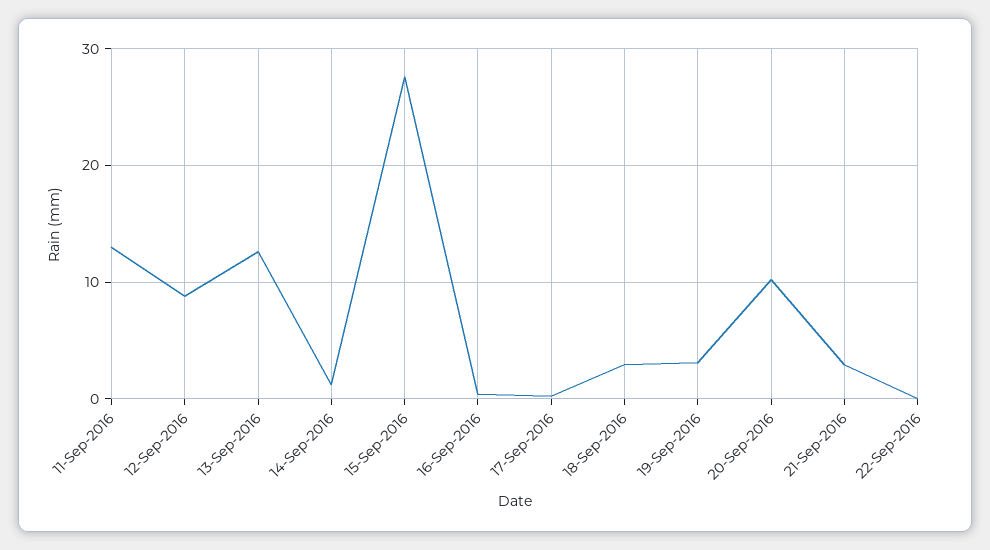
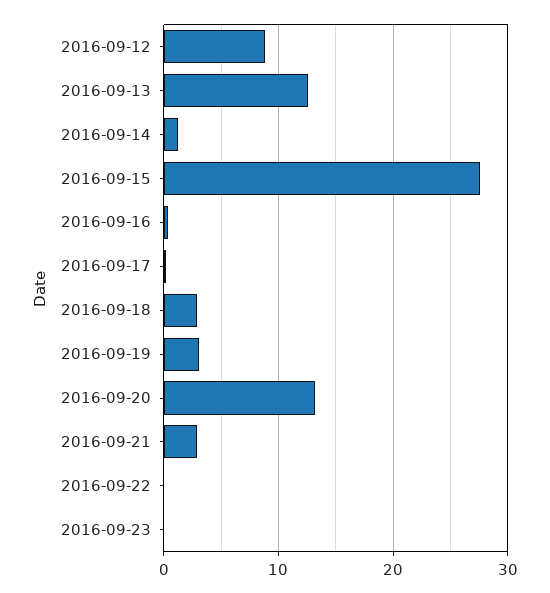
11-Sep-2016: 13 -> none
20-Sep-2016: 10 -> 13
2016-09-23: none -> 0

